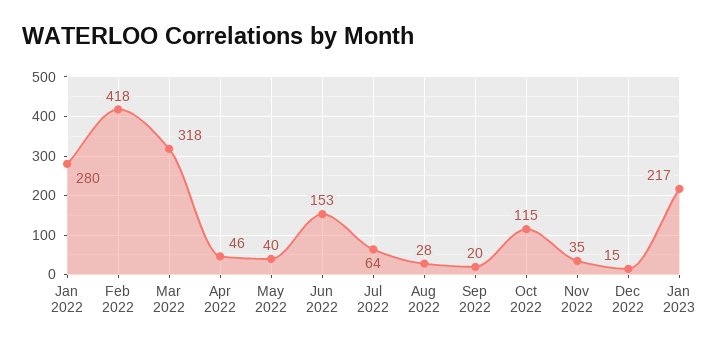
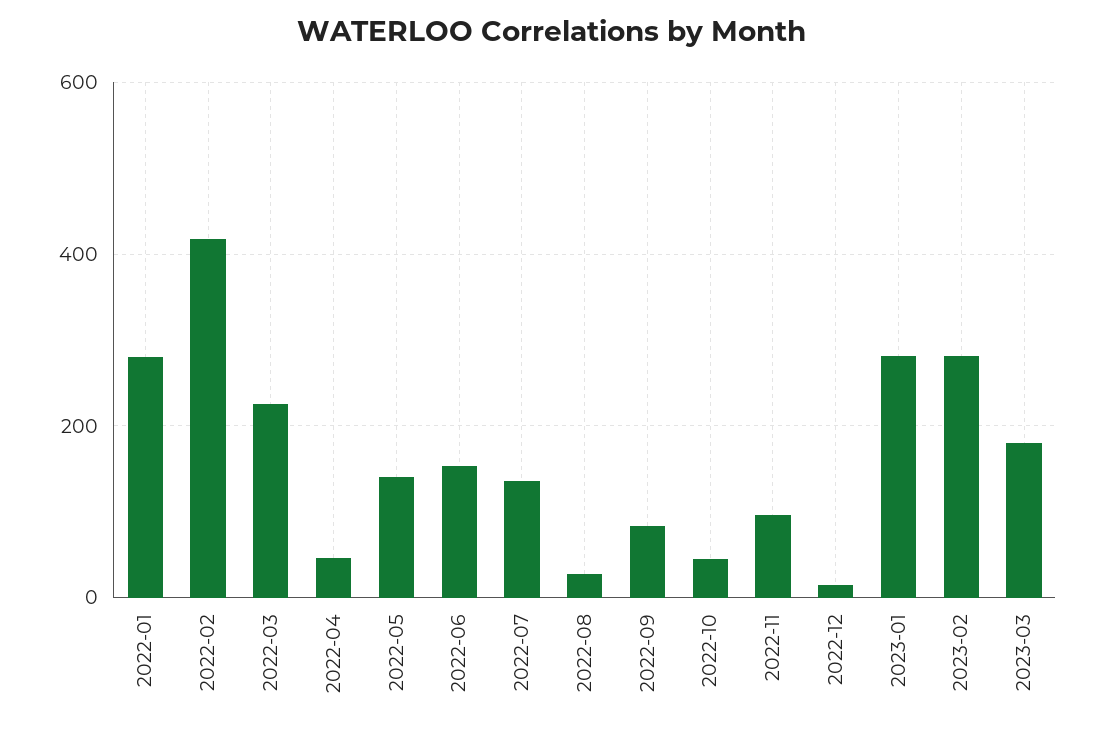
Mar 2022: 318 -> 220
May 2022: 40 -> 140
Jul 2022: 64 -> 140
Sep 2022: 20 -> 80
Oct 2022: 115 -> 40
Nov 2022: 35 -> 100
Jan 2023: 217 -> 280
2023-02: none -> 280
2023-03: none -> 180

